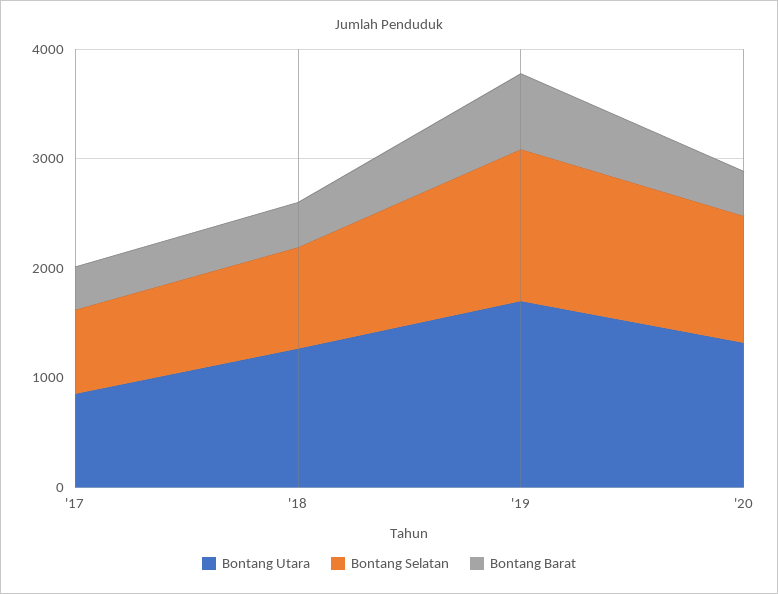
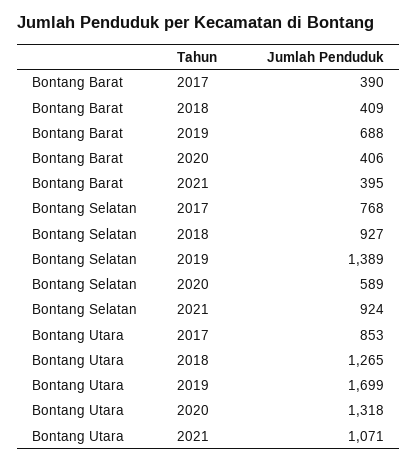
Bontang Selatan, '20: 1200 -> 589
Bontang Barat, 2021: none -> 395
Bontang Selatan, 2021: none -> 924
Bontang Utara, 2021: none -> 1071

